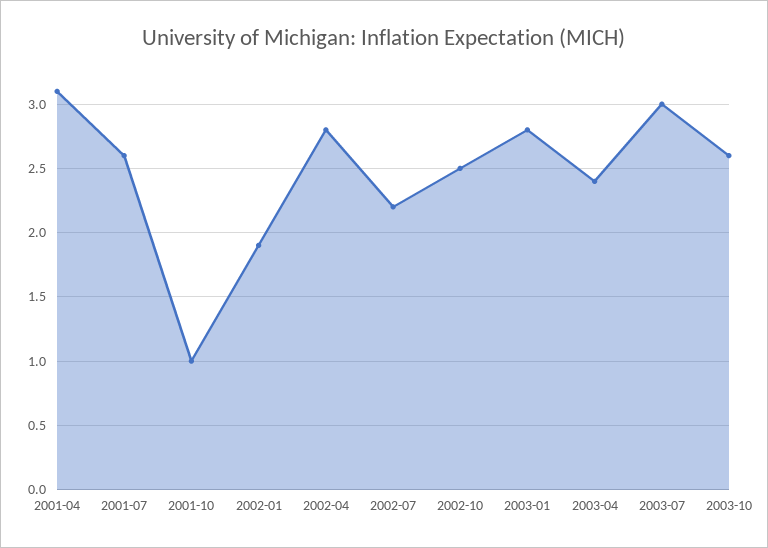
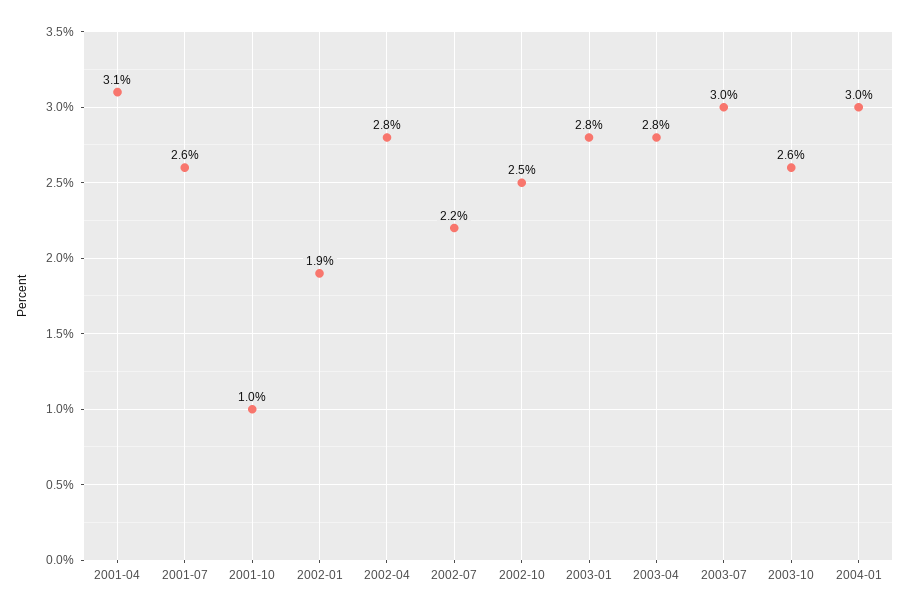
2003-04: 2.4 -> 2.8
2004-01: none -> 3

